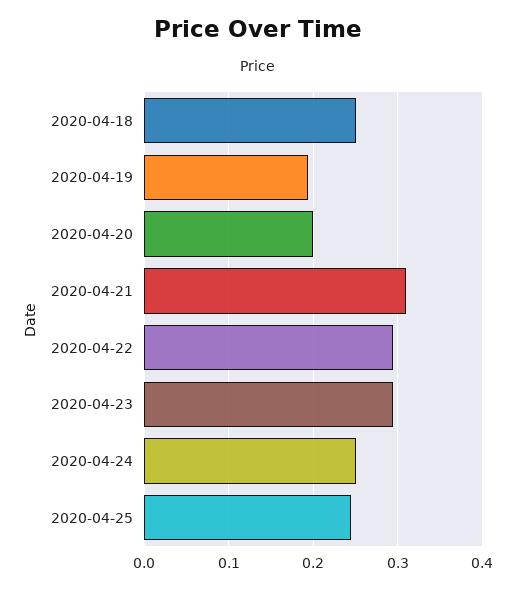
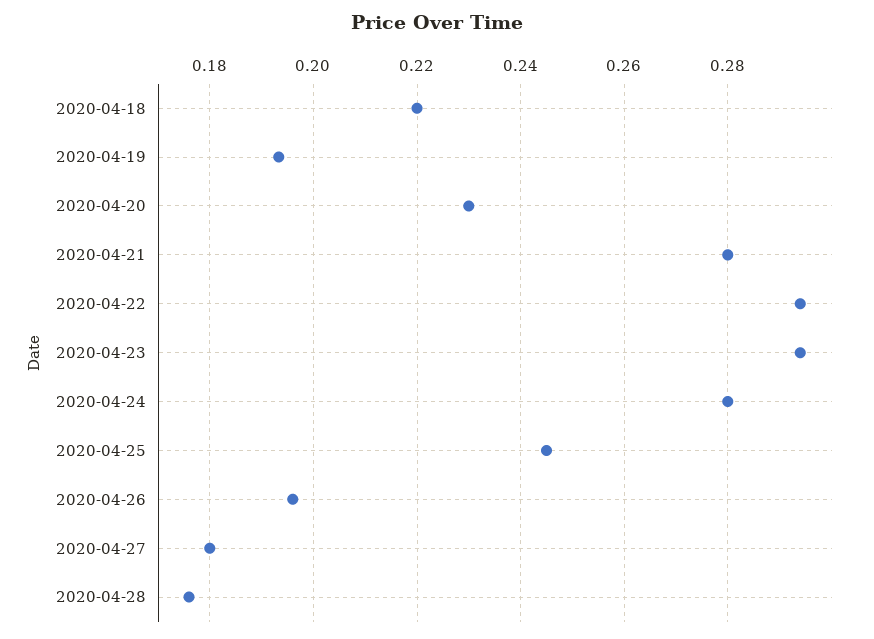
2020-04-18: 0.25 -> 0.22
2020-04-20: 0.2 -> 0.23
2020-04-21: 0.31 -> 0.28
2020-04-24: 0.25 -> 0.28
2020-04-26: none -> 0.196
2020-04-27: none -> 0.18
2020-04-28: none -> 0.176

